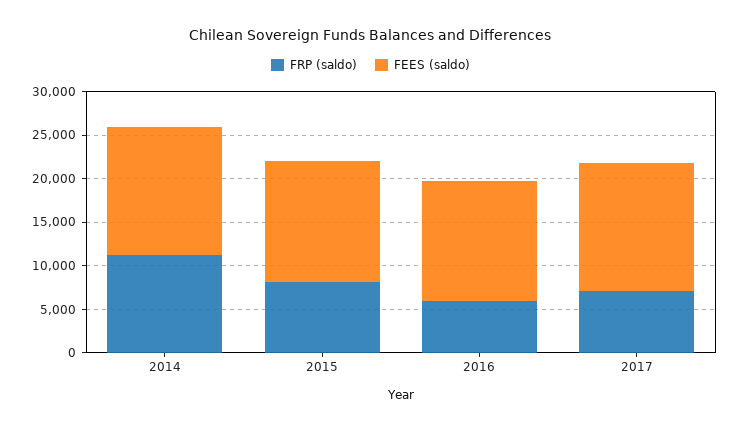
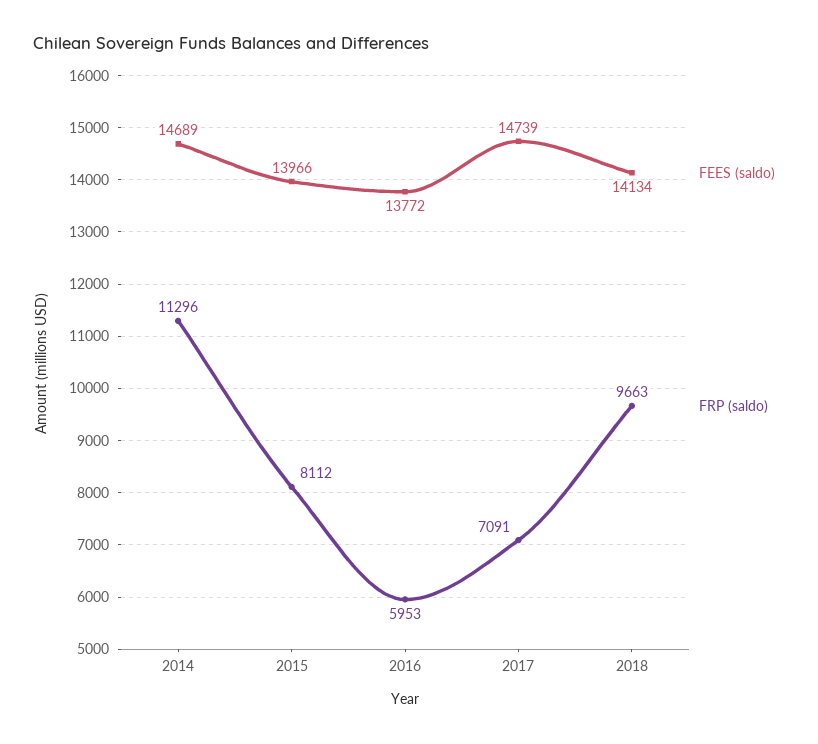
FEES (saldo), 2018: none -> 14134
FRP (saldo), 2018: none -> 9663

